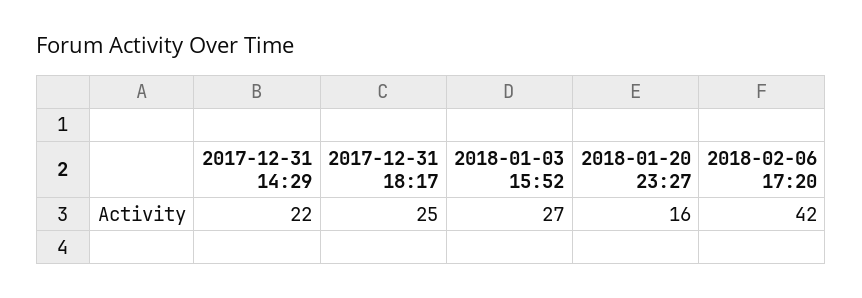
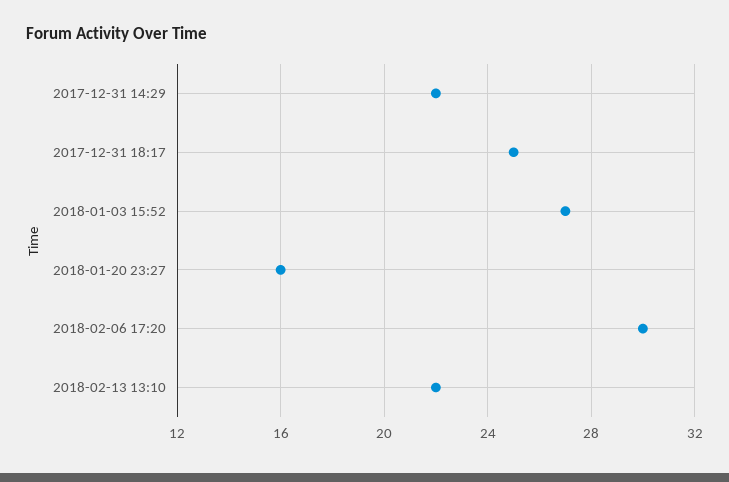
2018-02-06 17:20: 42 -> 30
2018-02-13 13:10: none -> 22

